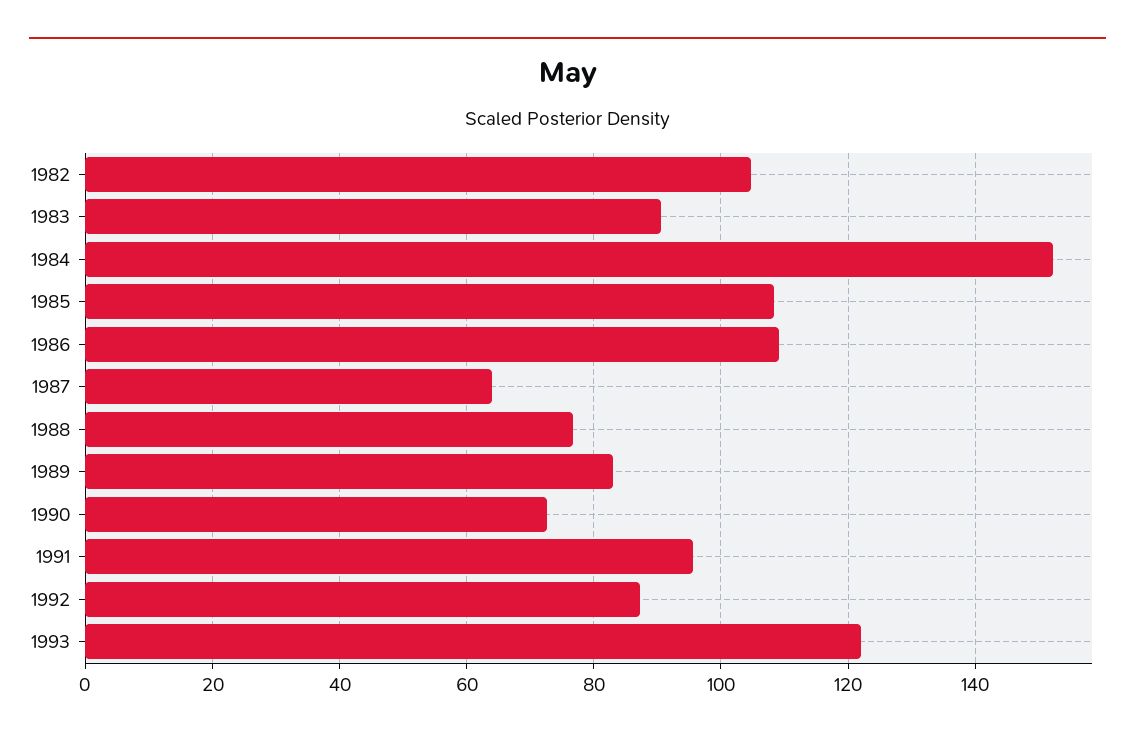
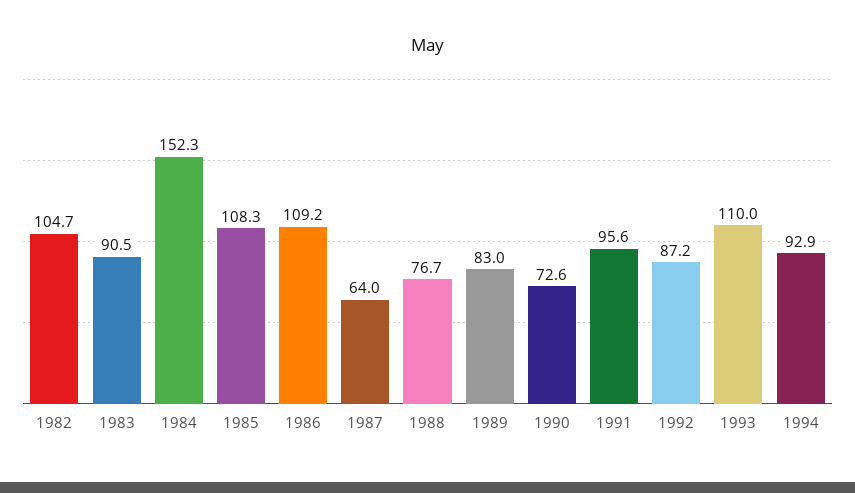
1993: 122 -> 110
1994: none -> 92.9

